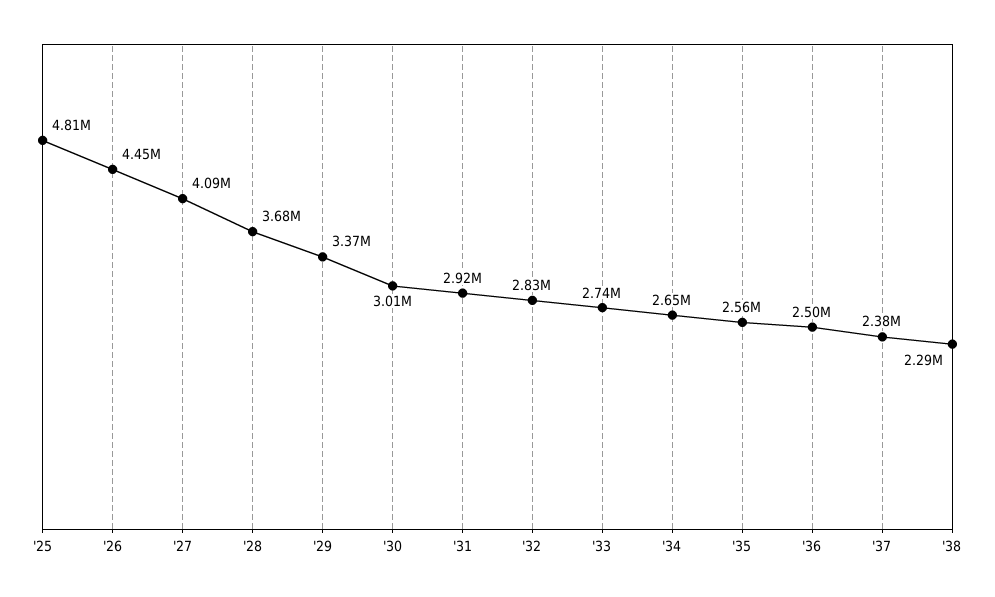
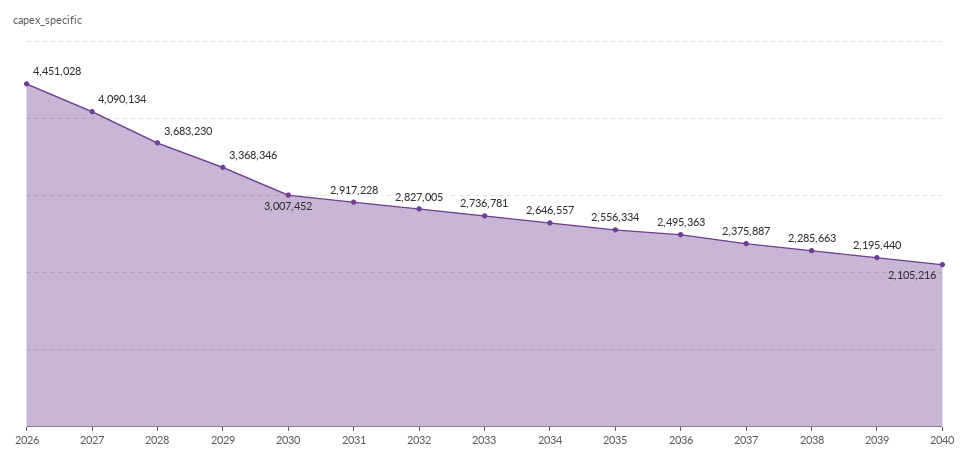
'25: 4810000 -> none
2039: none -> 2195440
2040: none -> 2105216

